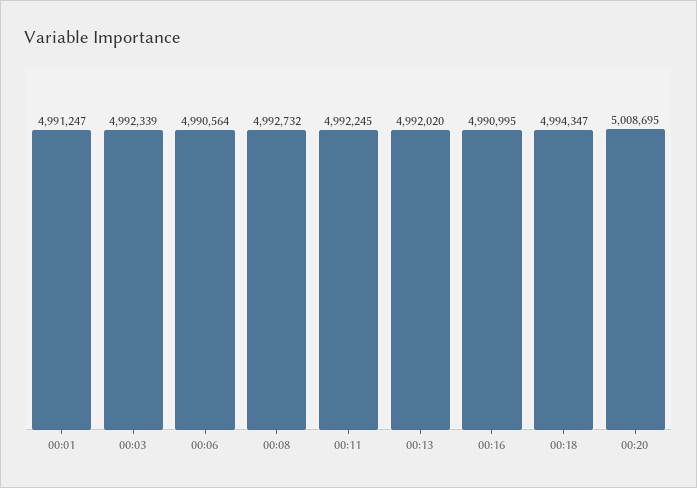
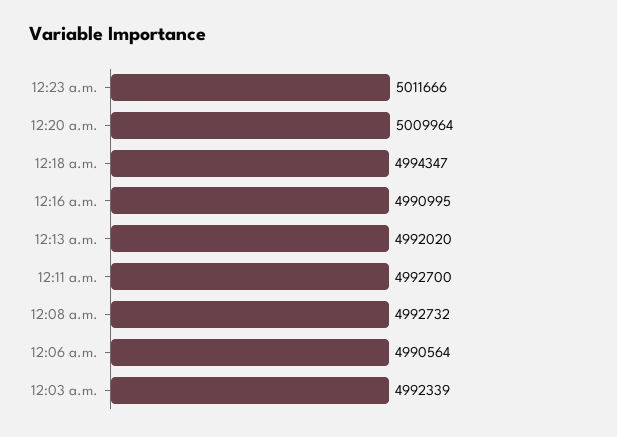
00:01: 4991247 -> none
00:11: 4992245 -> 4992700
00:20: 5008695 -> 5009964
12:23 a.m.: none -> 5011666

